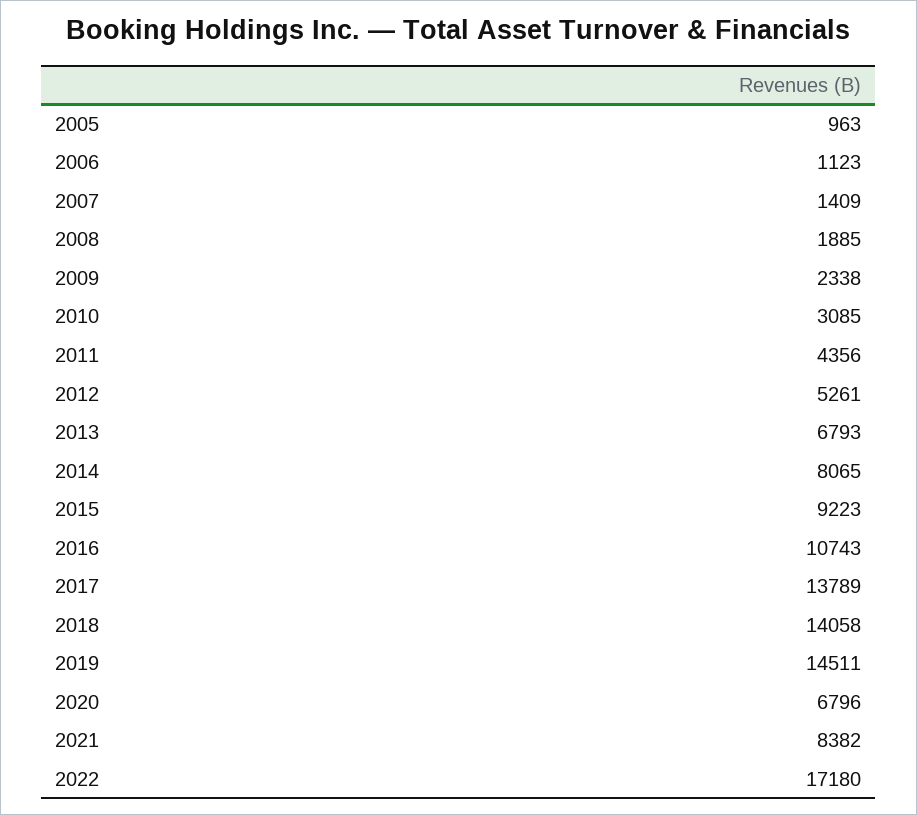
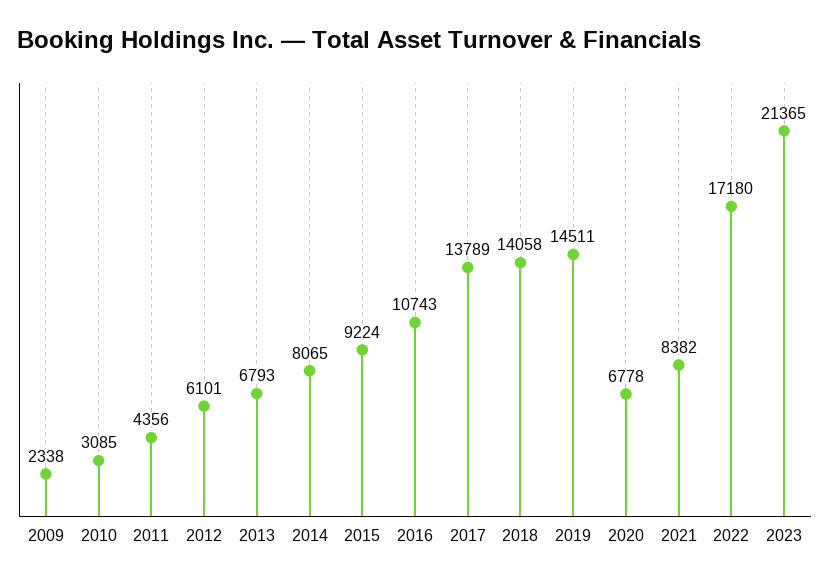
2005: 963 -> none
2006: 1123 -> none
2007: 1409 -> none
2008: 1885 -> none
2012: 5261 -> 6101
2015: 9223 -> 9224
2020: 6796 -> 6778
2023: none -> 21365

